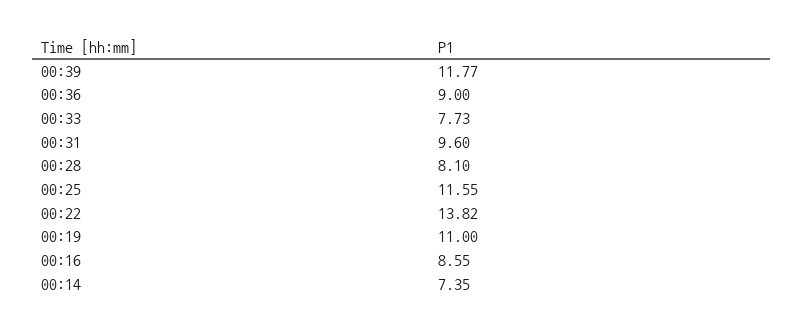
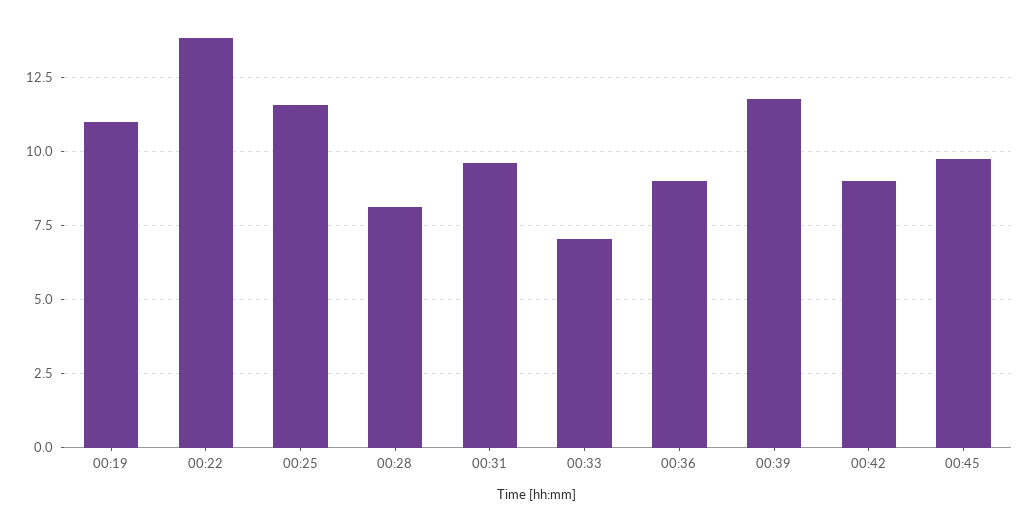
00:33: 7.73 -> 7
00:16: 8.55 -> none
00:14: 7.35 -> none
00:42: none -> 9
00:45: none -> 9.75

